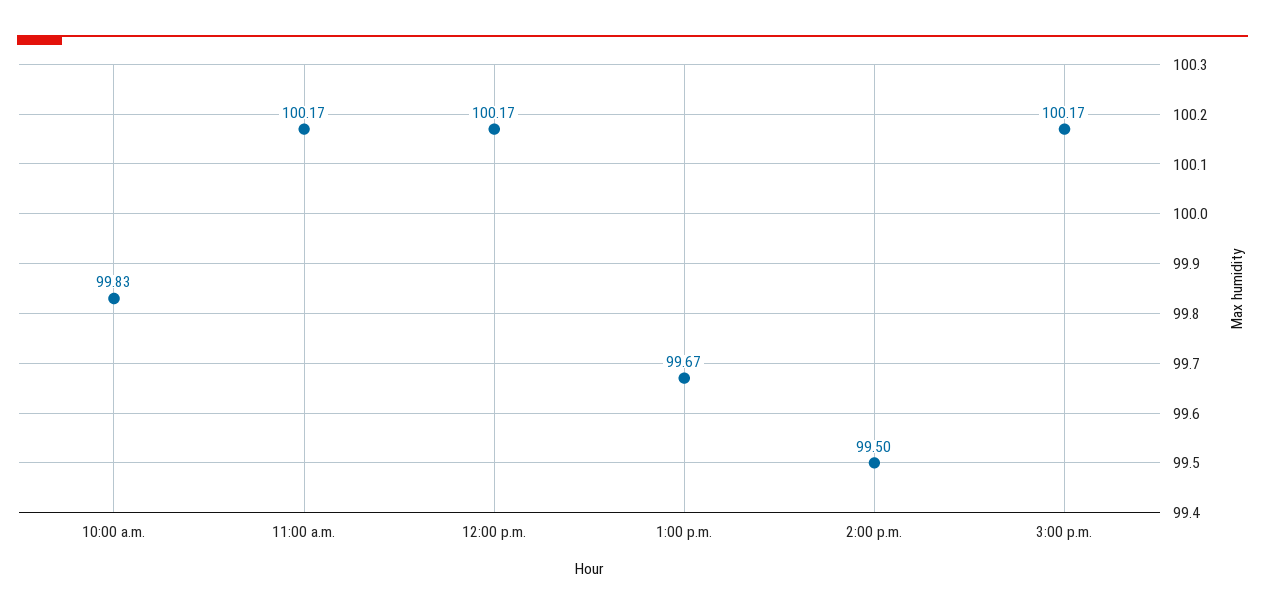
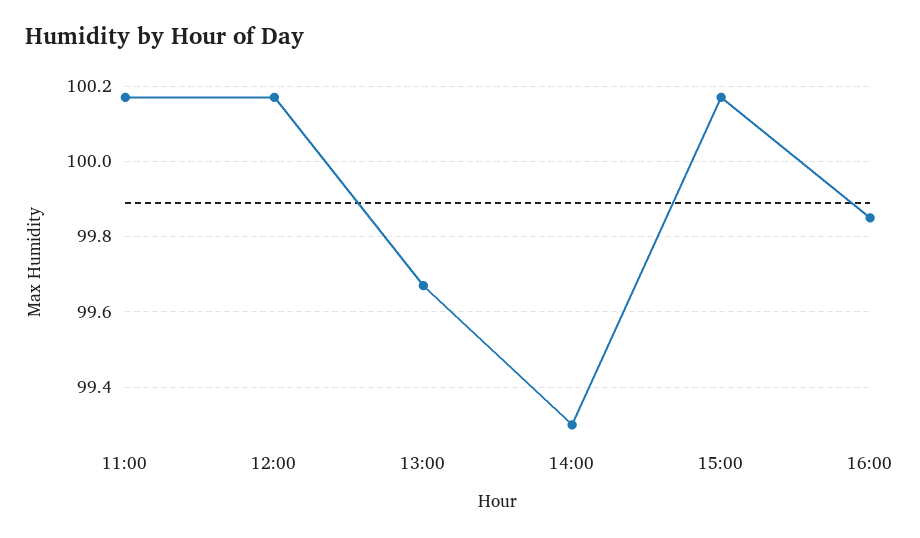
10:00 a.m.: 99.83 -> none
2:00 p.m.: 99.5 -> 99.3
16:00: none -> 99.85

